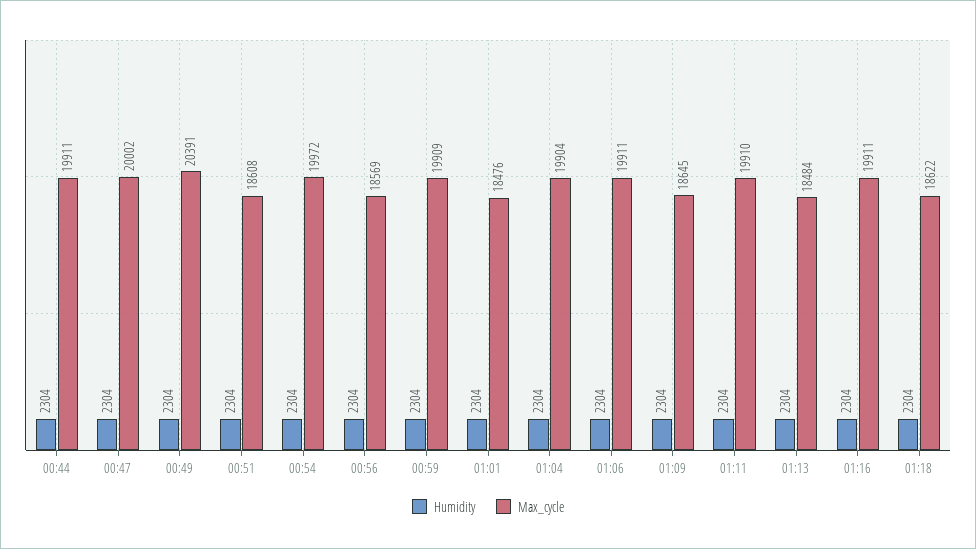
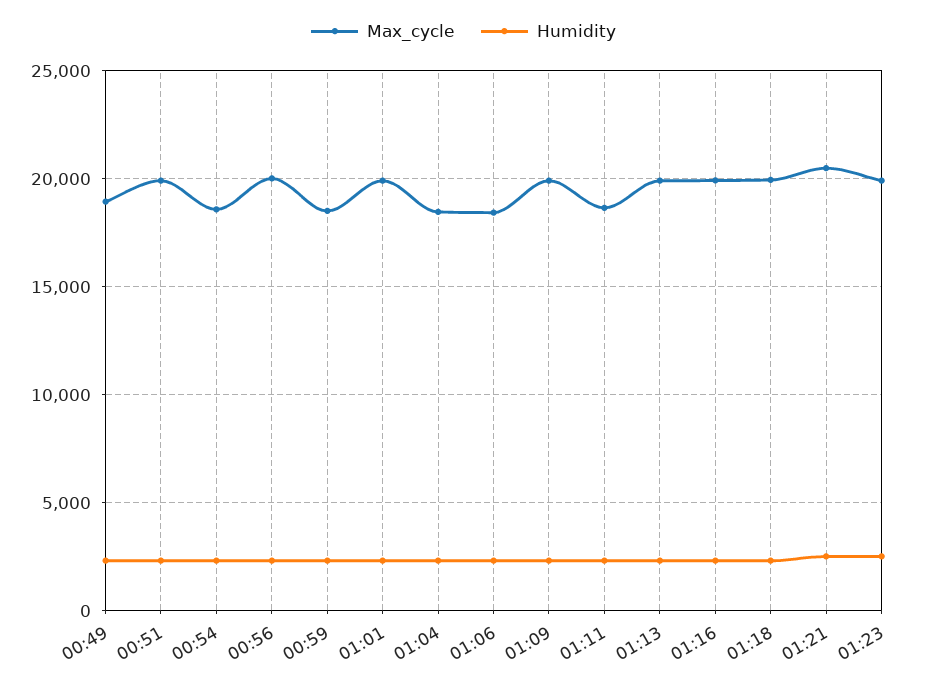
Humidity, 00:44: 2304 -> none
Max_cycle, 00:44: 19911 -> none
Humidity, 00:47: 2304 -> none
Max_cycle, 00:47: 20002 -> none
Max_cycle, 00:49: 20391 -> 19000
Max_cycle, 00:51: 18608 -> 20000
Max_cycle, 00:54: 19972 -> 18500
Max_cycle, 00:56: 18569 -> 20000
Max_cycle, 00:59: 19909 -> 18500
Max_cycle, 01:01: 18476 -> 20000
Max_cycle, 01:04: 19904 -> 18500
Max_cycle, 01:06: 19911 -> 18500
Max_cycle, 01:09: 18645 -> 20000
Max_cycle, 01:11: 19910 -> 18500
Max_cycle, 01:13: 18484 -> 20000
Max_cycle, 01:18: 18622 -> 20000
Max_cycle, 01:21: none -> 20500
Humidity, 01:21: none -> 2500
Max_cycle, 01:23: none -> 20000
Humidity, 01:23: none -> 2500

